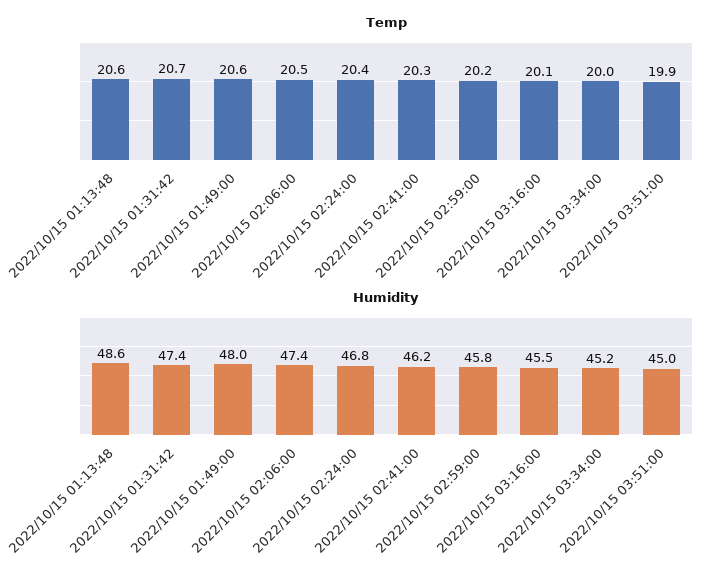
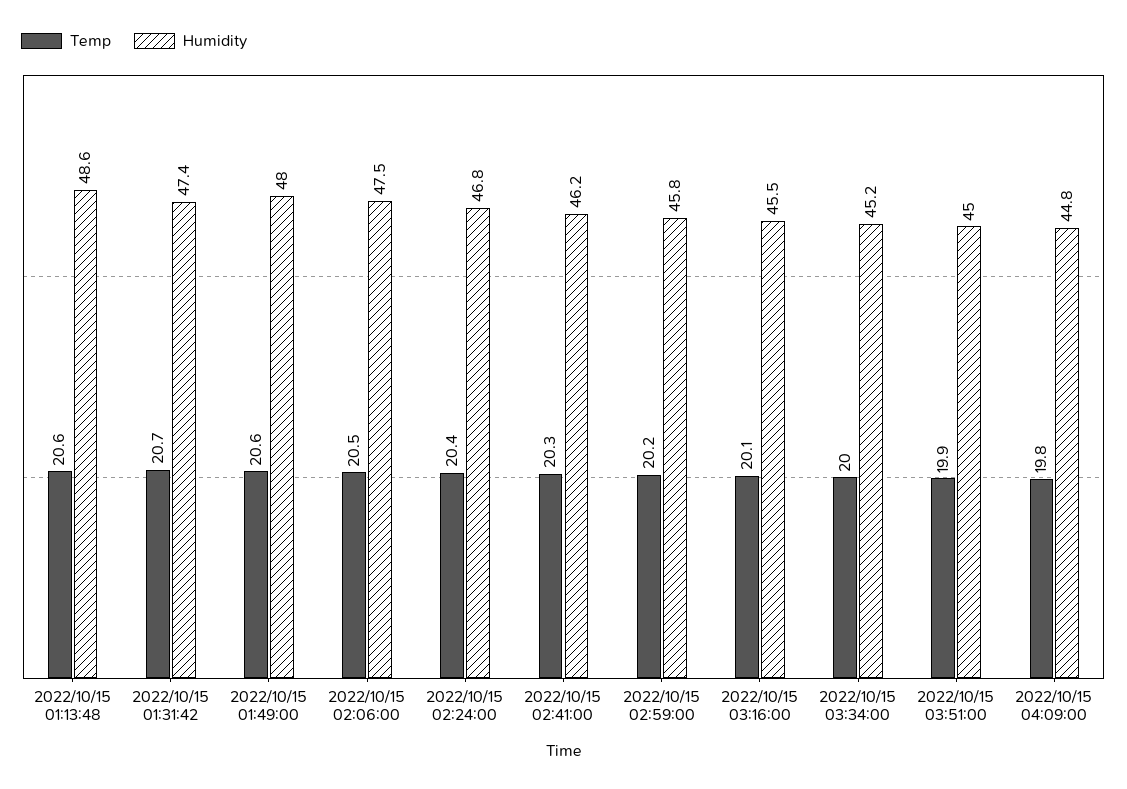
Humidity, 2022/10/15 02:06:00: 47.4 -> 47.5
Temp, 2022/10/15 04:09:00: none -> 19.8
Humidity, 2022/10/15 04:09:00: none -> 44.8

